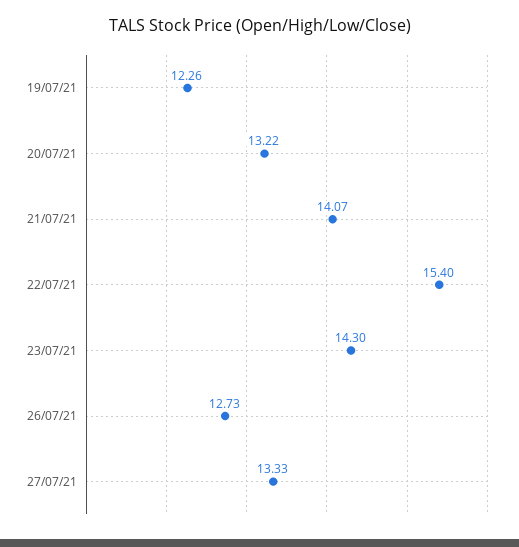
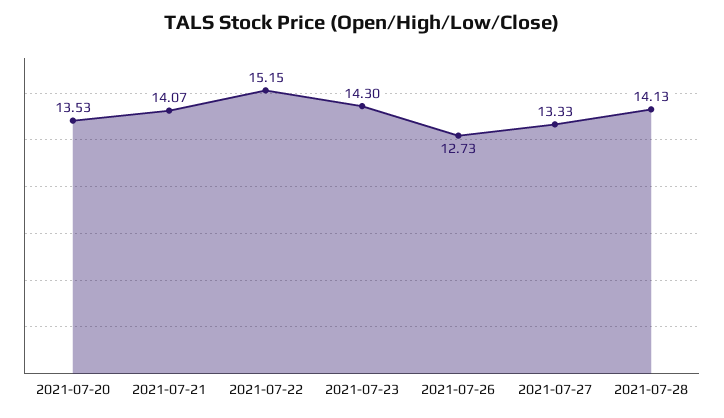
19/07/21: 12.26 -> none
20/07/21: 13.22 -> 13.53
22/07/21: 15.4 -> 15.15
2021-07-28: none -> 14.13

